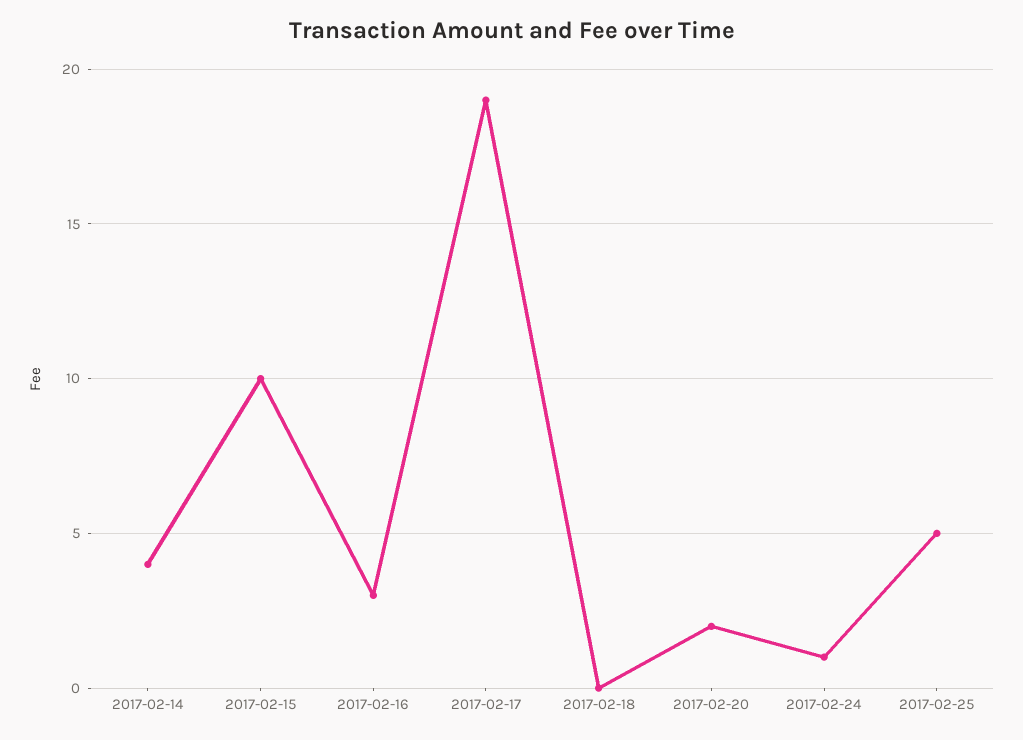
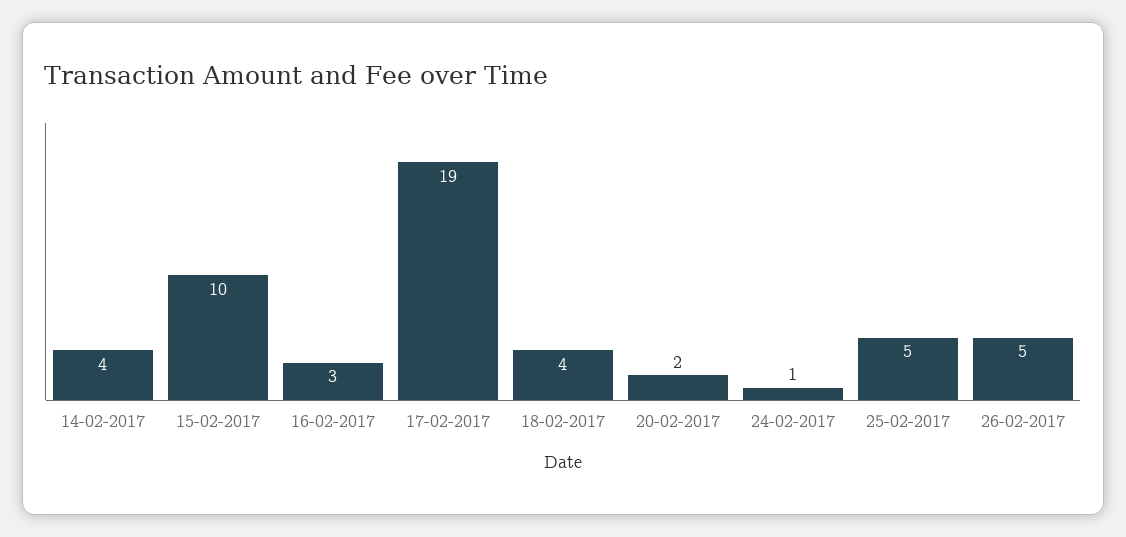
2017-02-18: 0 -> 4
26-02-2017: none -> 5

